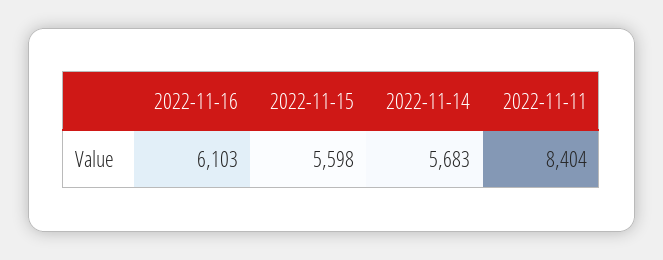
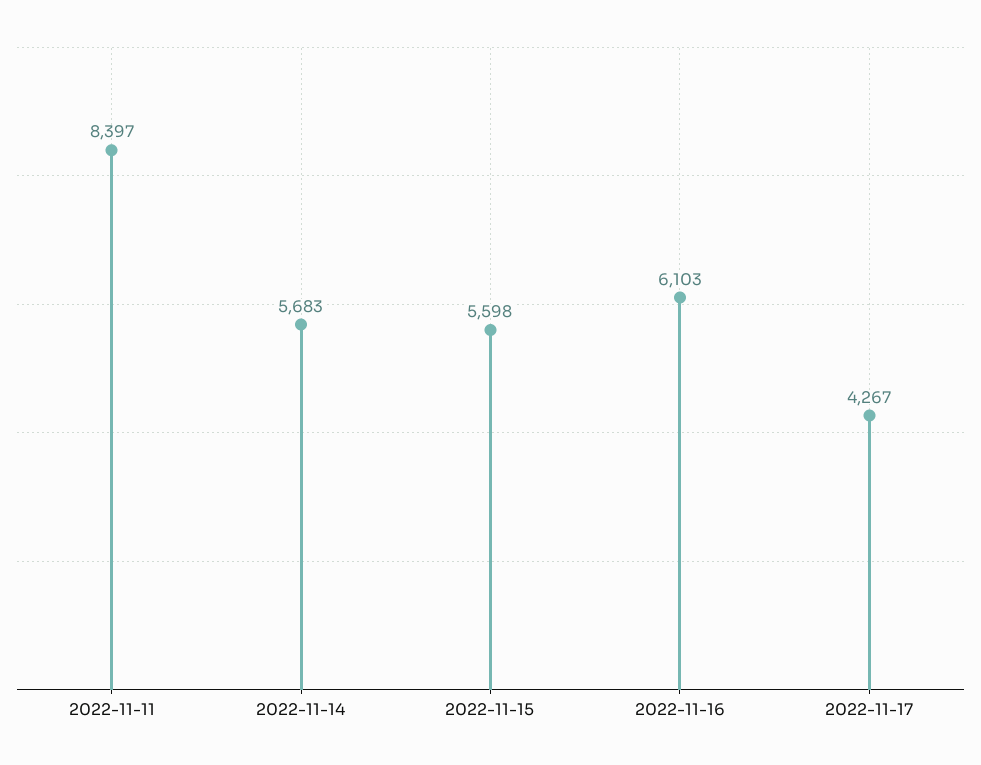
2022-11-11: 8404 -> 8397
2022-11-17: none -> 4267

